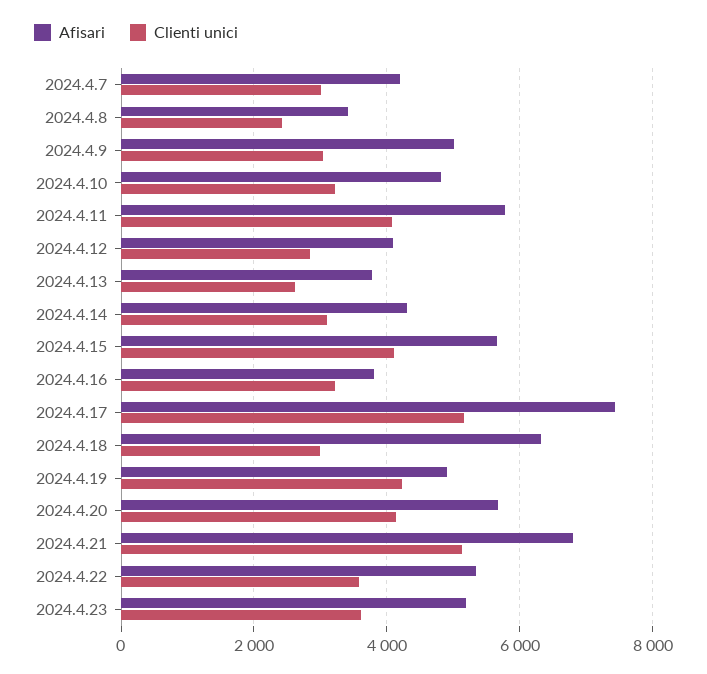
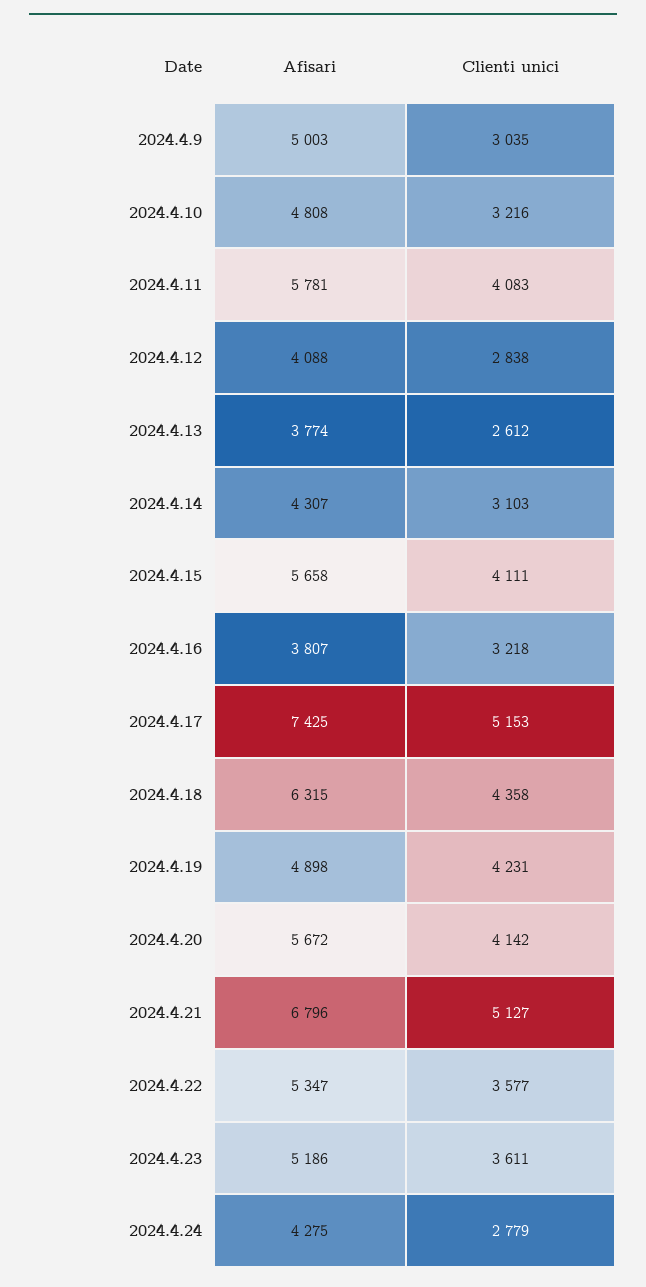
Afisari, 2024.4.7: 4200 -> none
Clienti unici, 2024.4.7: 3000 -> none
Afisari, 2024.4.8: 3400 -> none
Clienti unici, 2024.4.8: 2400 -> none
Clienti unici, 2024.4.18: 3000 -> 4358
Afisari, 2024.4.24: none -> 4275
Clienti unici, 2024.4.24: none -> 2779

